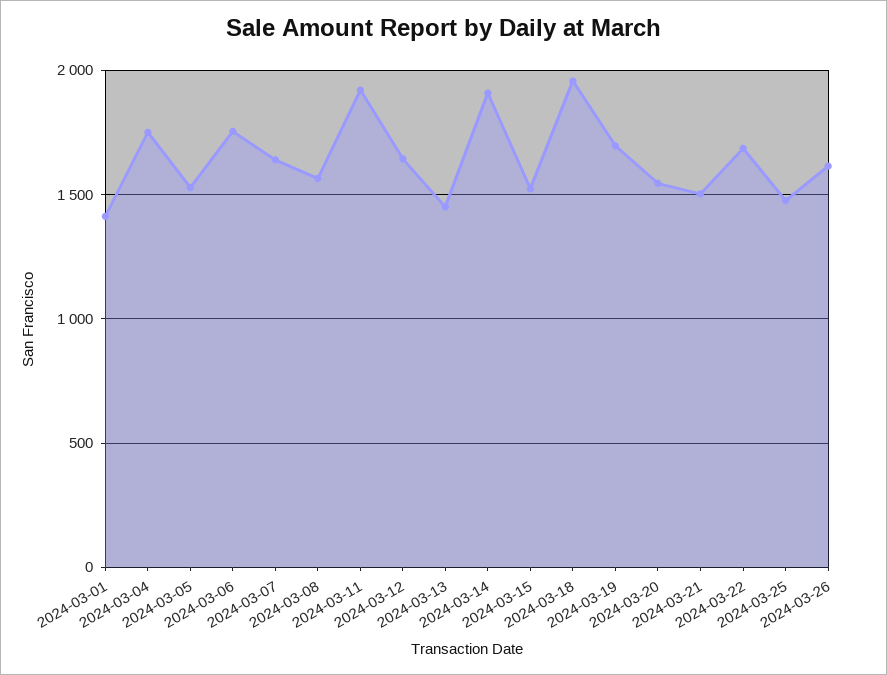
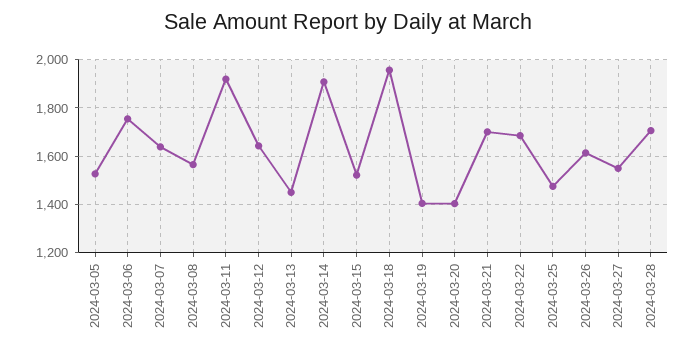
2024-03-01: 1400 -> none
2024-03-04: 1750 -> none
2024-03-19: 1700 -> 1400
2024-03-20: 1550 -> 1400
2024-03-21: 1500 -> 1700
2024-03-27: none -> 1550
2024-03-28: none -> 1700

